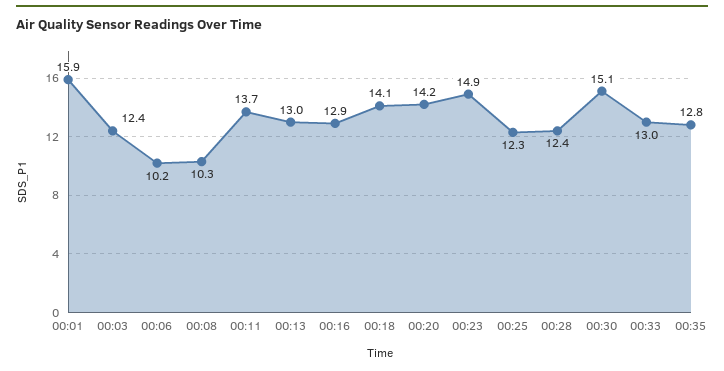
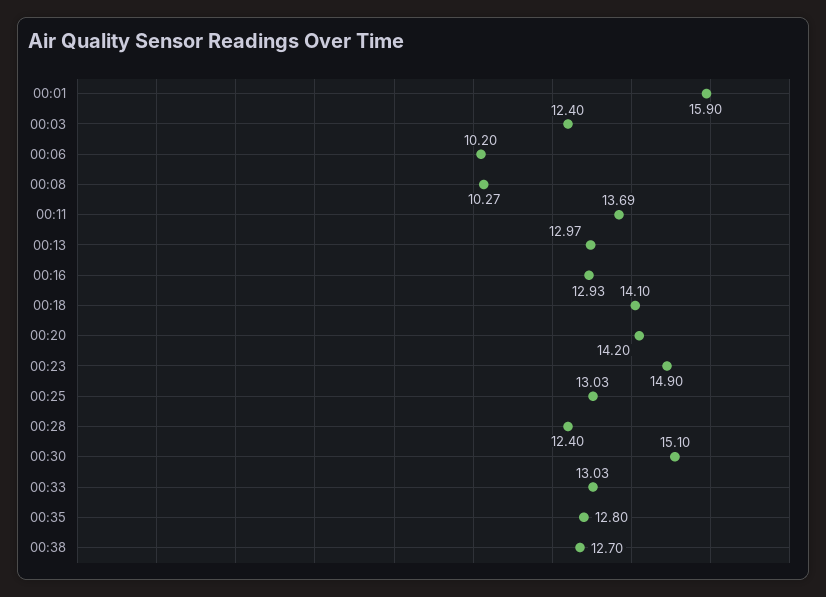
00:25: 12.3 -> 13.03
00:38: none -> 12.7

